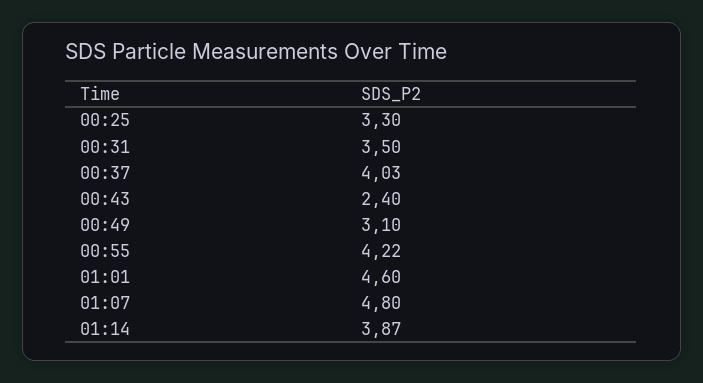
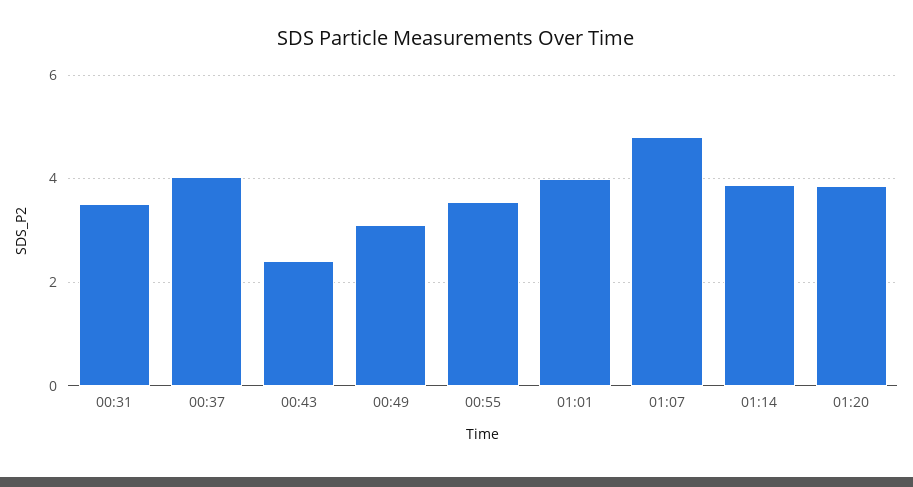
00:25: 3.3 -> none
00:55: 4.22 -> 3.6
01:01: 4.6 -> 4
01:20: none -> 3.8

